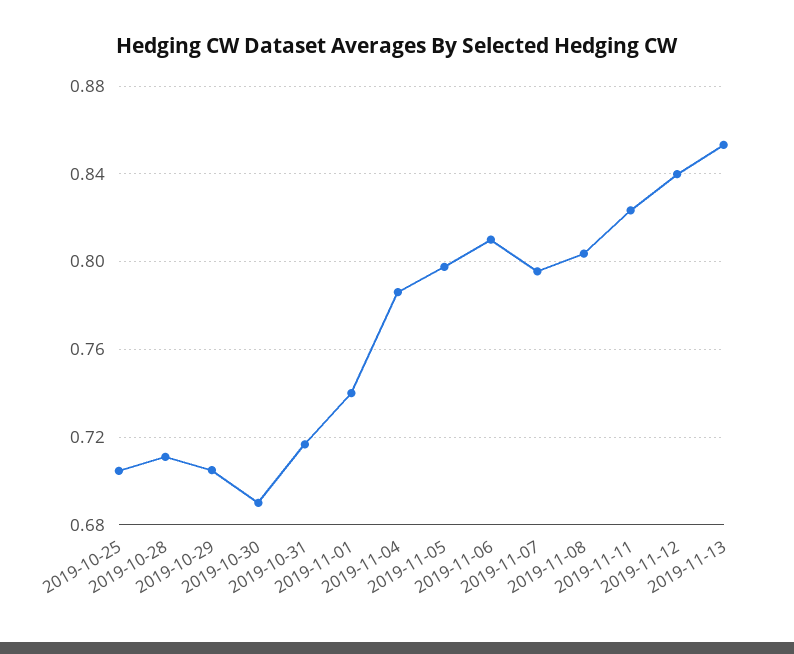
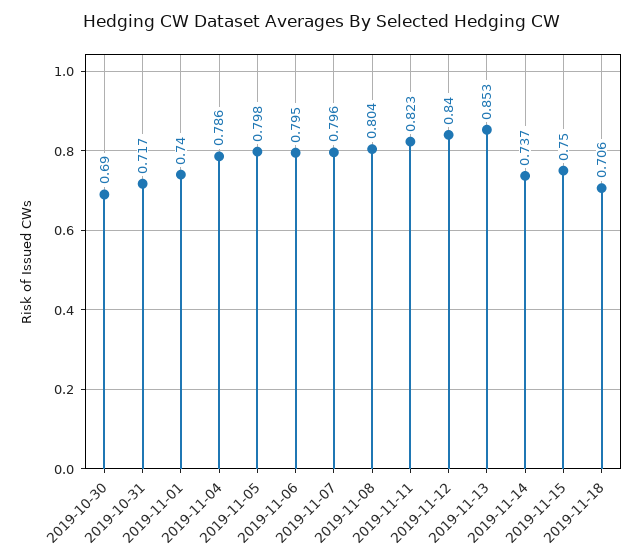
2019-10-25: 0.705 -> none
2019-10-28: 0.71 -> none
2019-10-29: 0.705 -> none
2019-11-06: 0.81 -> 0.795
2019-11-14: none -> 0.737
2019-11-15: none -> 0.75
2019-11-18: none -> 0.706

